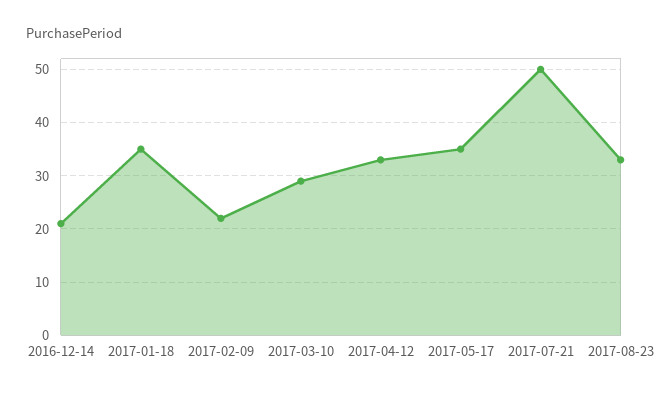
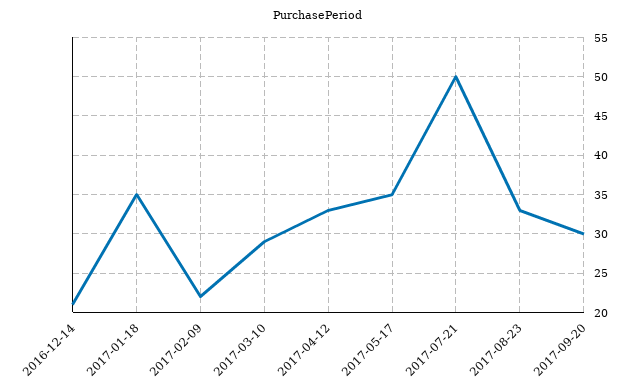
2017-09-20: none -> 30

